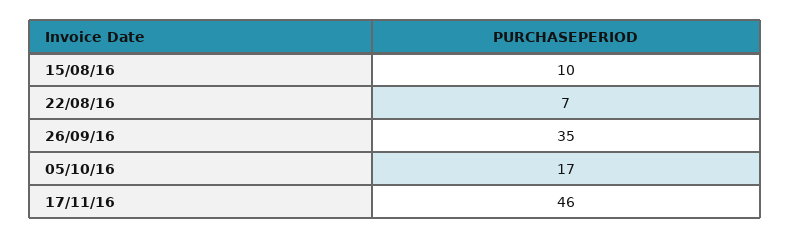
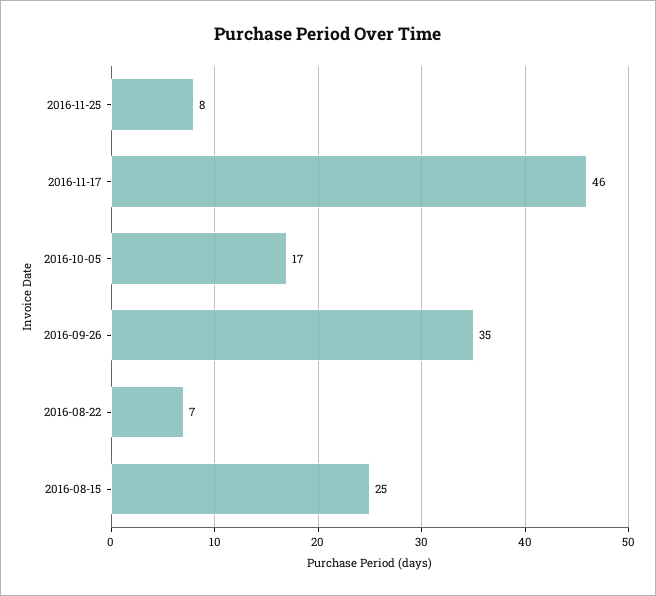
15/08/16: 10 -> 25
2016-11-25: none -> 8

